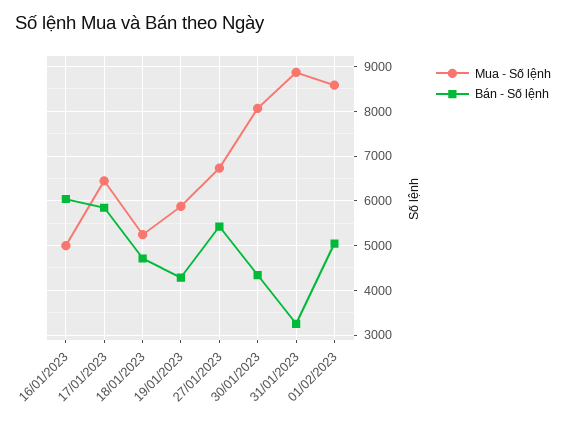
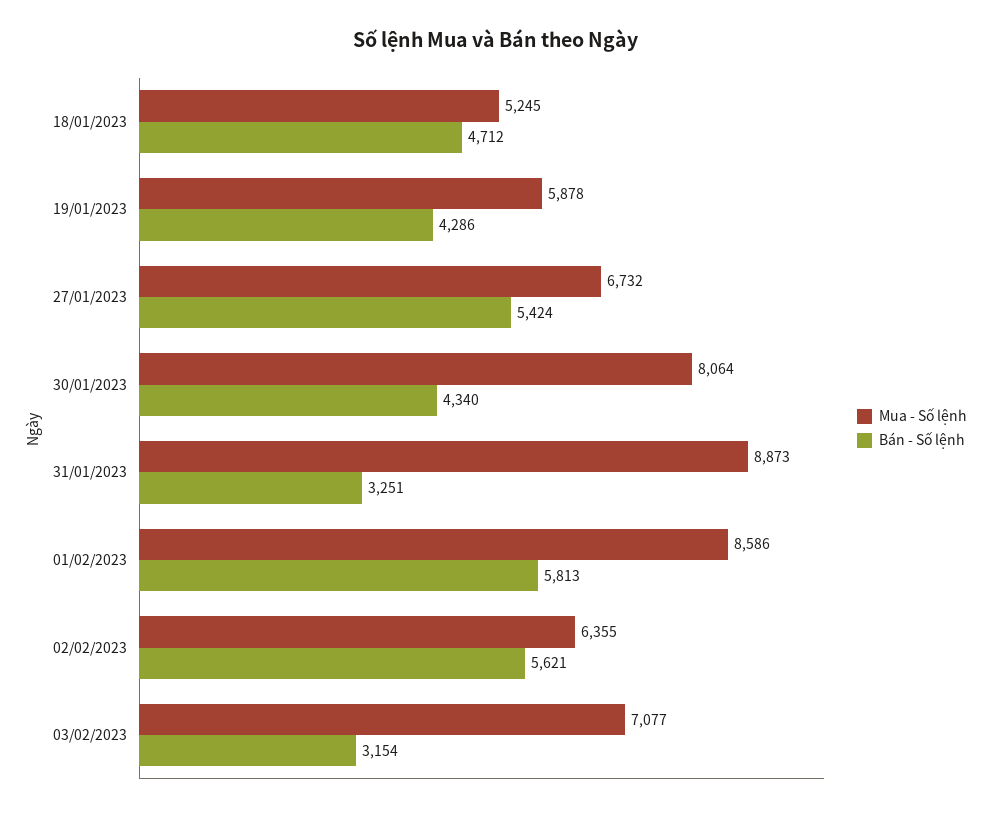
Mua - Số lệnh, 16/01/2023: 5000 -> none
Bán - Số lệnh, 16/01/2023: 6000 -> none
Mua - Số lệnh, 17/01/2023: 6400 -> none
Bán - Số lệnh, 17/01/2023: 5800 -> none
Bán - Số lệnh, 01/02/2023: 5000 -> 5813
Mua - Số lệnh, 02/02/2023: none -> 6355
Bán - Số lệnh, 02/02/2023: none -> 5621
Mua - Số lệnh, 03/02/2023: none -> 7077
Bán - Số lệnh, 03/02/2023: none -> 3154

